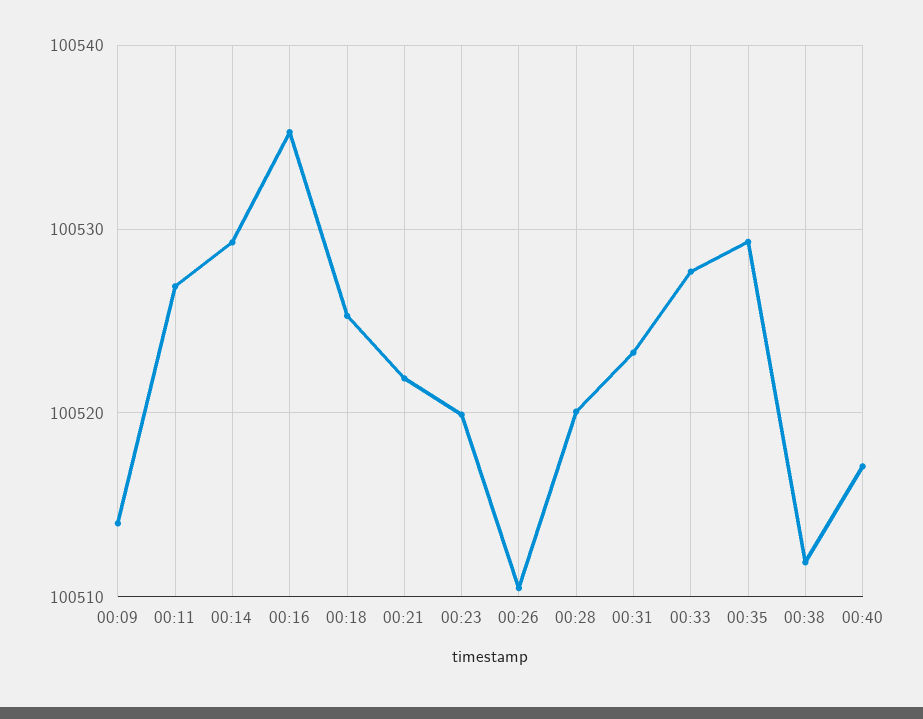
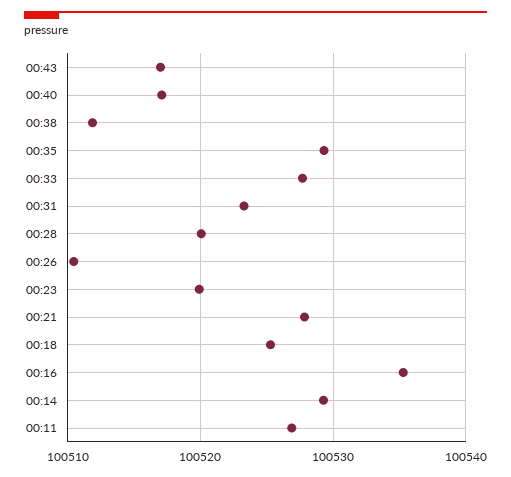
00:09: 100514 -> none
00:21: 100522 -> 100528
00:43: none -> 100517

